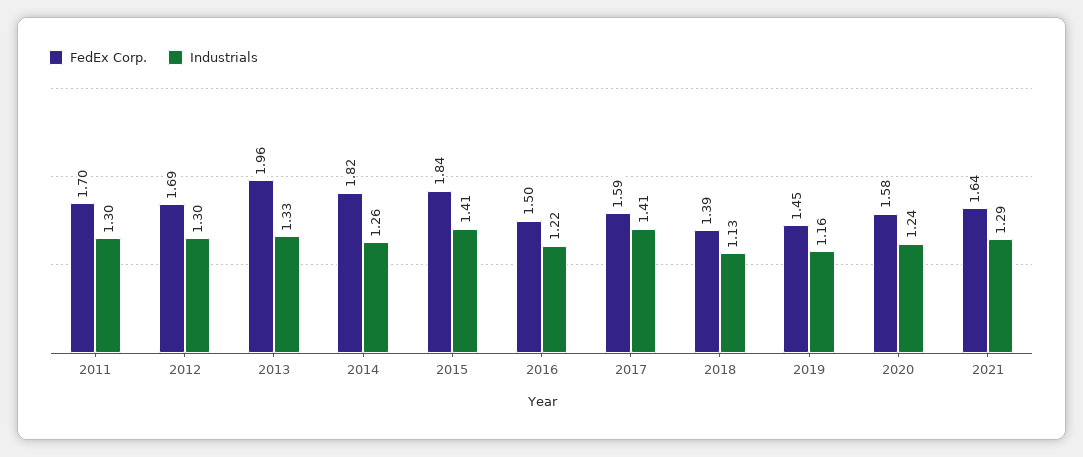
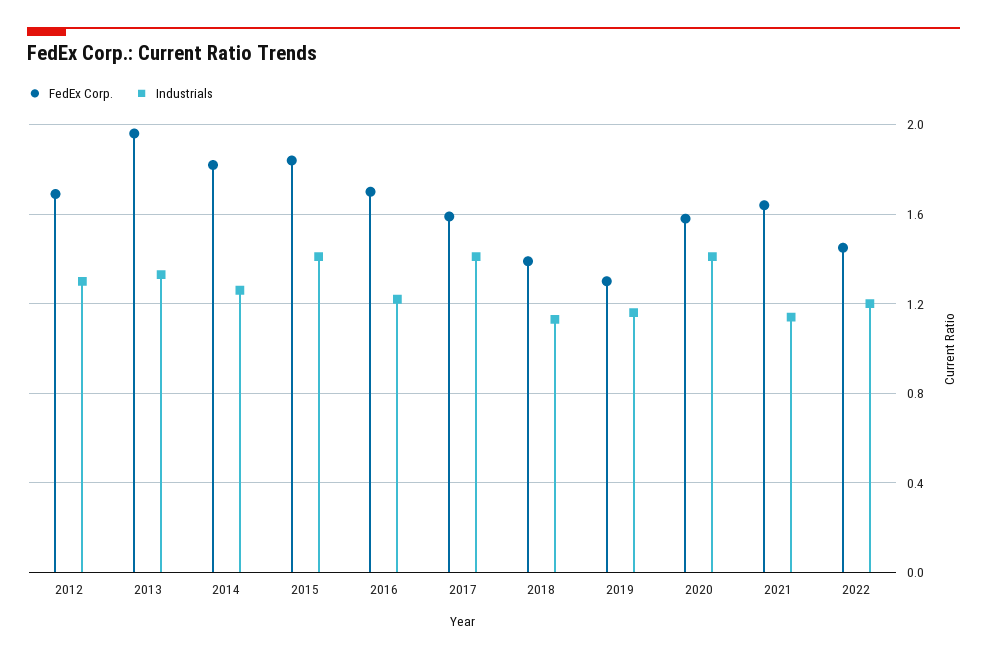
FedEx Corp., 2011: 1.7 -> none
Industrials, 2011: 1.3 -> none
FedEx Corp., 2016: 1.5 -> 1.7
FedEx Corp., 2019: 1.45 -> 1.3
Industrials, 2020: 1.24 -> 1.4
Industrials, 2021: 1.29 -> 1.15
FedEx Corp., 2022: none -> 1.45
Industrials, 2022: none -> 1.2

